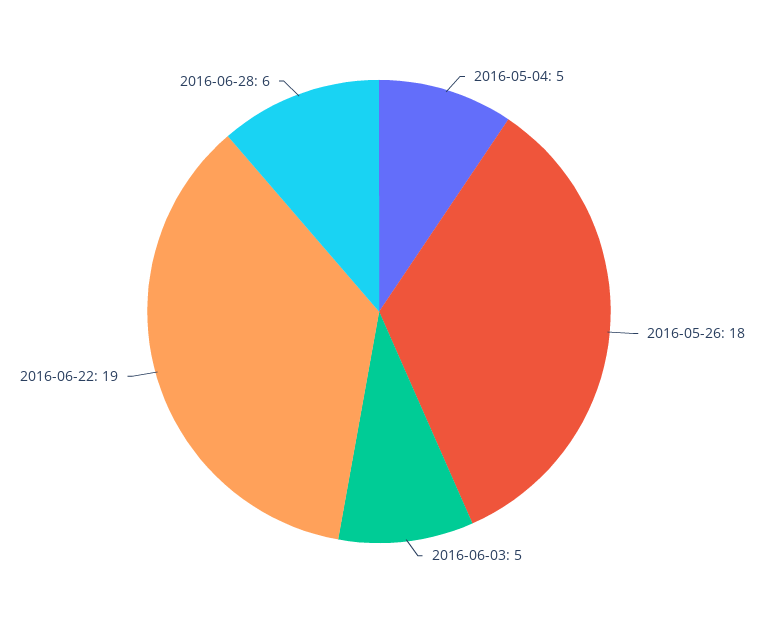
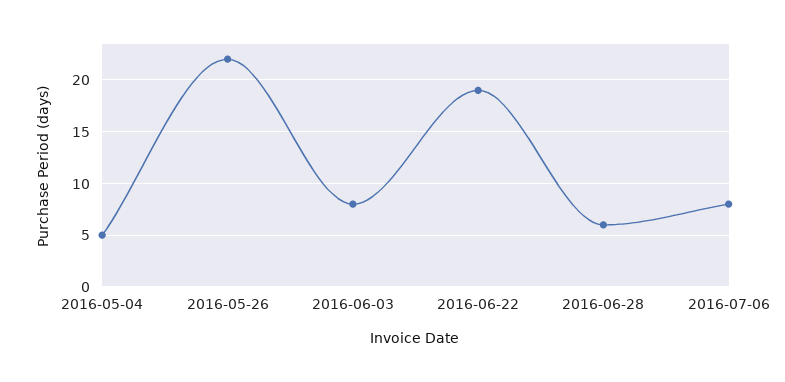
2016-05-26: 18 -> 22
2016-06-03: 5 -> 8
2016-07-06: none -> 8

